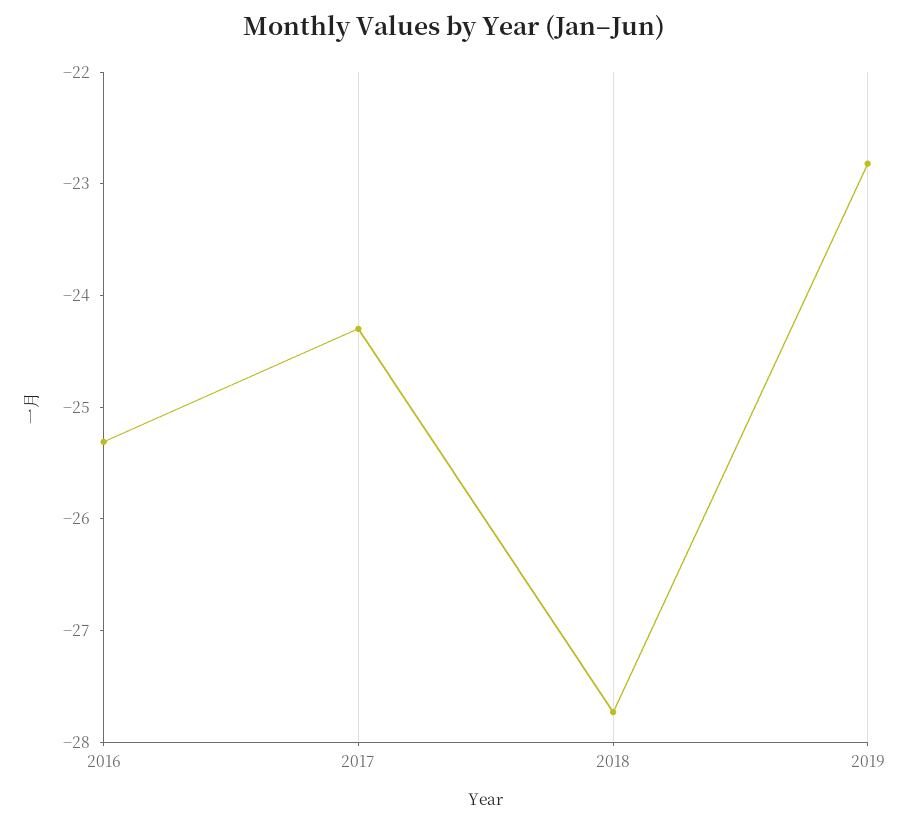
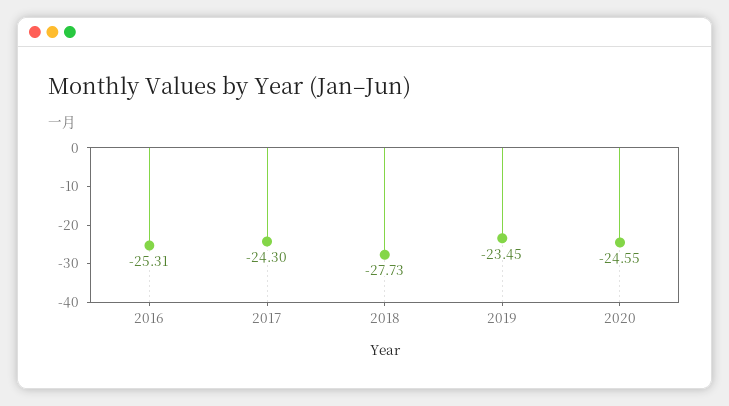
2019: -22.8 -> -23.45
2020: none -> -24.55

